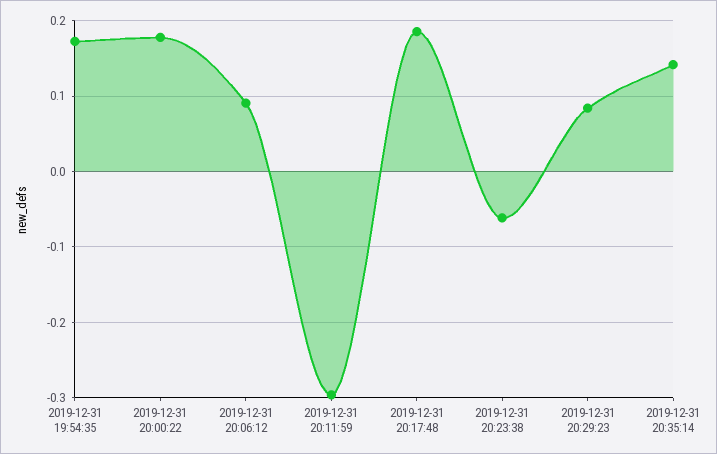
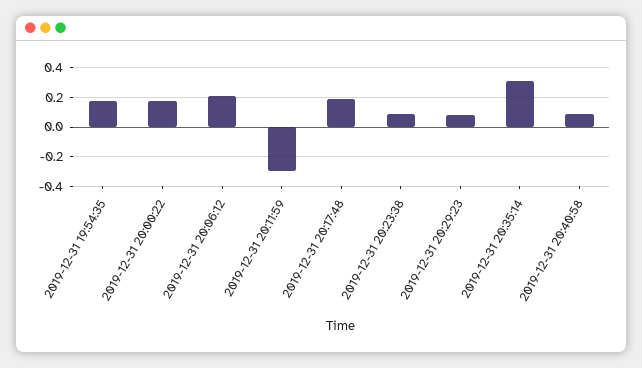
2019-12-31 20:06:12: 0.09 -> 0.2
2019-12-31 20:23:38: -0.06 -> 0.1
2019-12-31 20:35:14: 0.14 -> 0.3
2019-12-31 20:40:58: none -> 0.1

